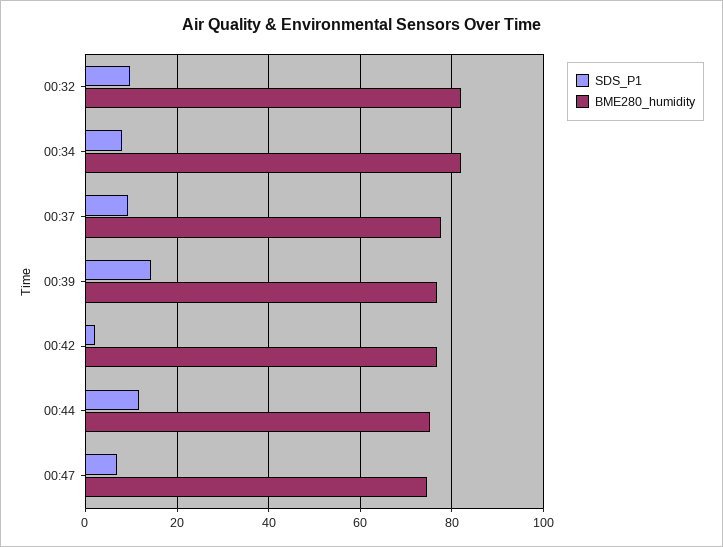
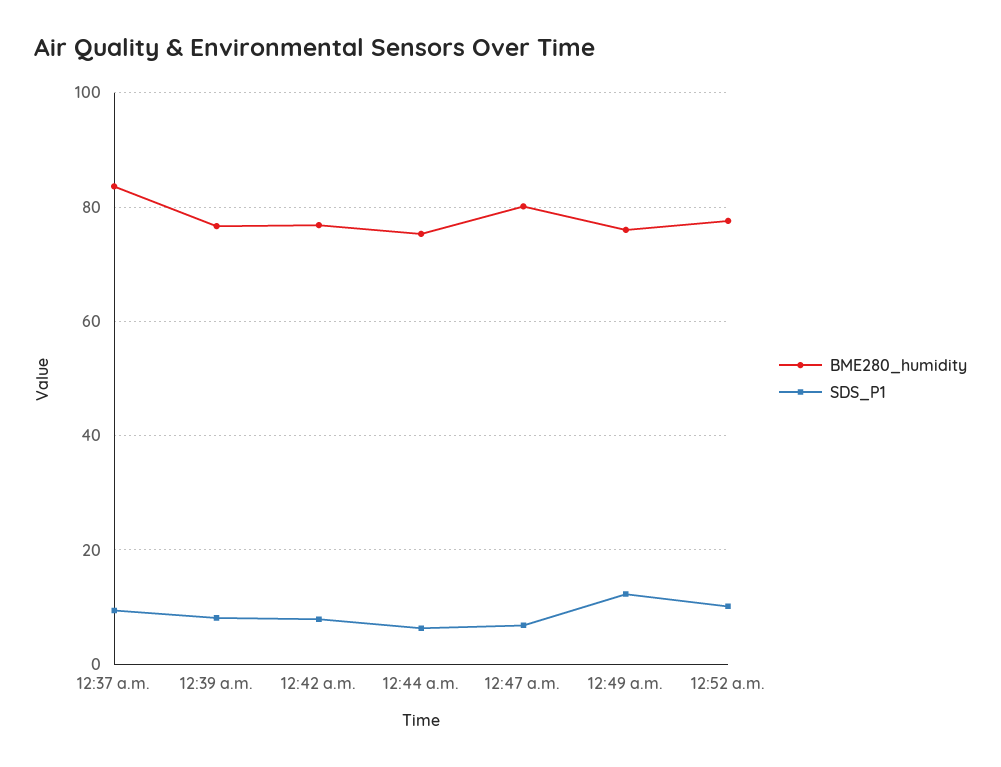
SDS_P1, 00:32: 10 -> none
BME280_humidity, 00:32: 82 -> none
SDS_P1, 00:34: 8 -> none
BME280_humidity, 00:34: 82 -> none
BME280_humidity, 00:37: 78 -> 84
SDS_P1, 00:39: 14 -> 8
SDS_P1, 00:42: 2 -> 8
SDS_P1, 00:44: 12 -> 6
BME280_humidity, 00:47: 74 -> 80
BME280_humidity, 12:49 a.m.: none -> 76
SDS_P1, 12:49 a.m.: none -> 12
BME280_humidity, 12:52 a.m.: none -> 78
SDS_P1, 12:52 a.m.: none -> 10

